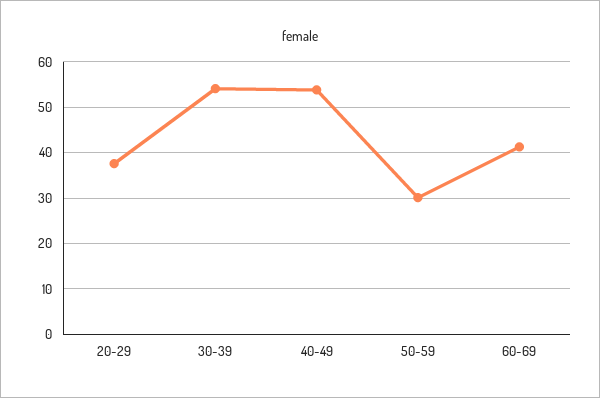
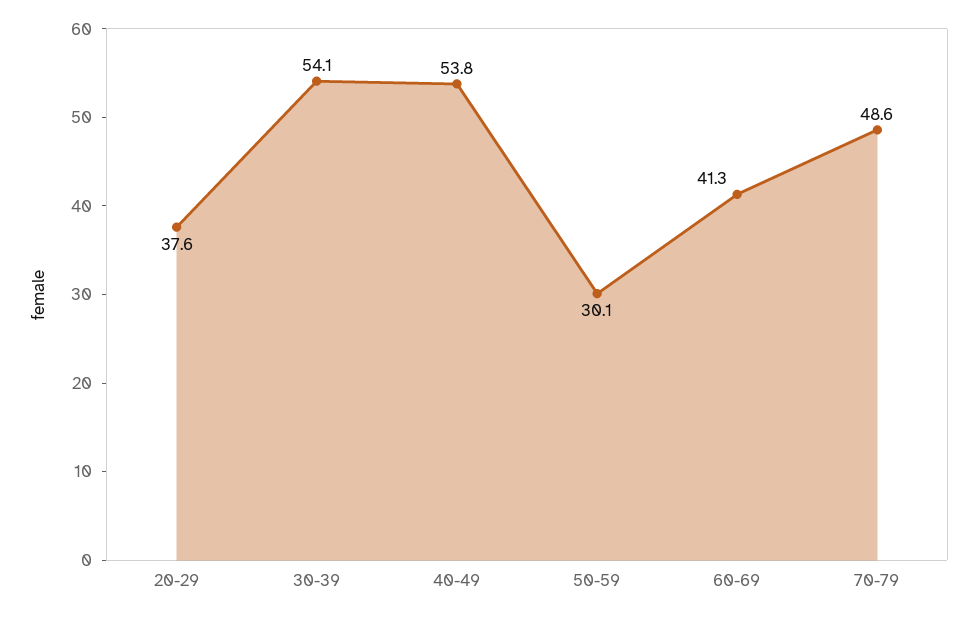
70-79: none -> 48.6

